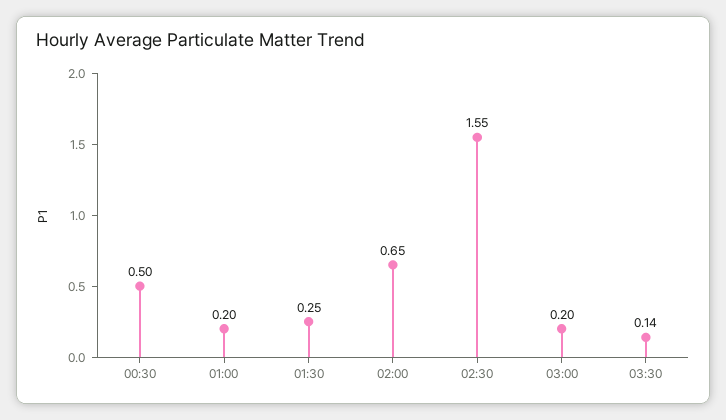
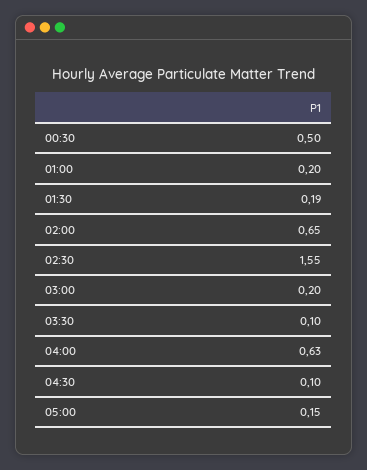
01:30: 0.25 -> 0.19
03:30: 0.14 -> 0.1
04:00: none -> 0.63
04:30: none -> 0.1
05:00: none -> 0.15

